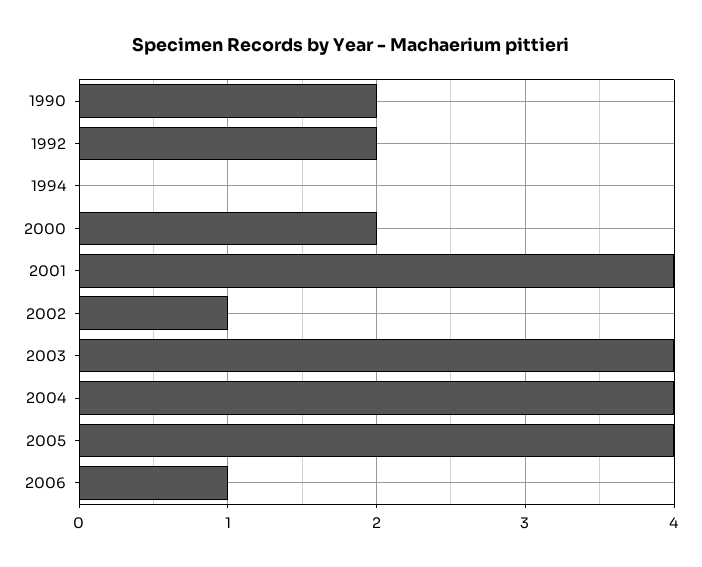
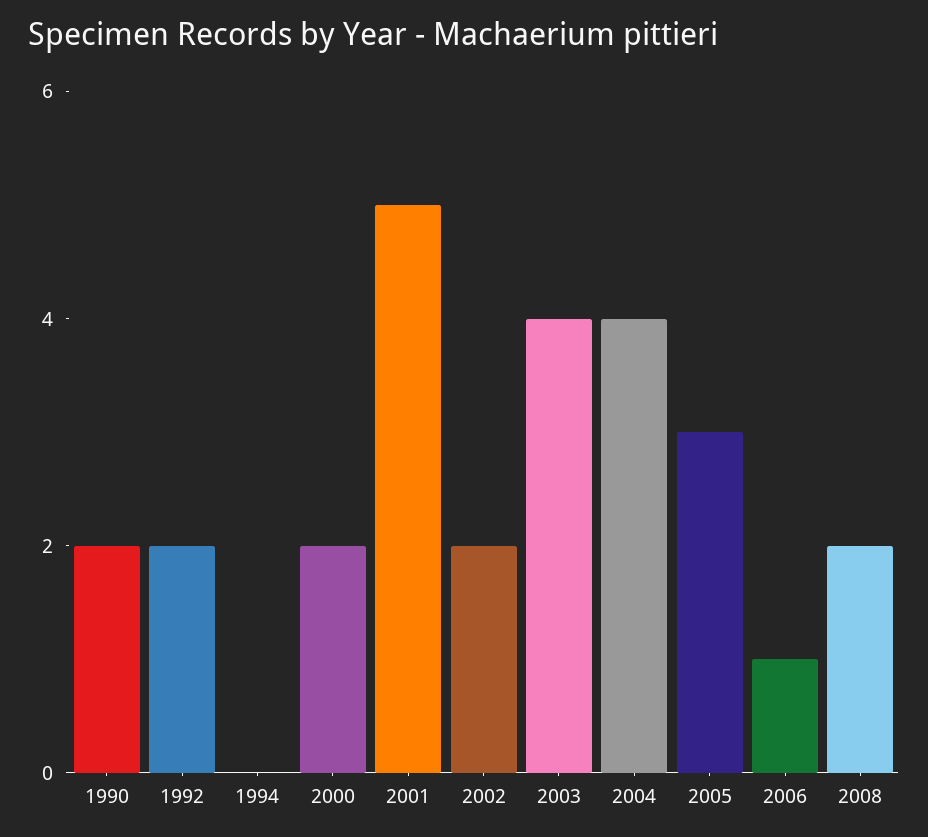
2001: 4 -> 5
2002: 1 -> 2
2005: 4 -> 3
2008: none -> 2

